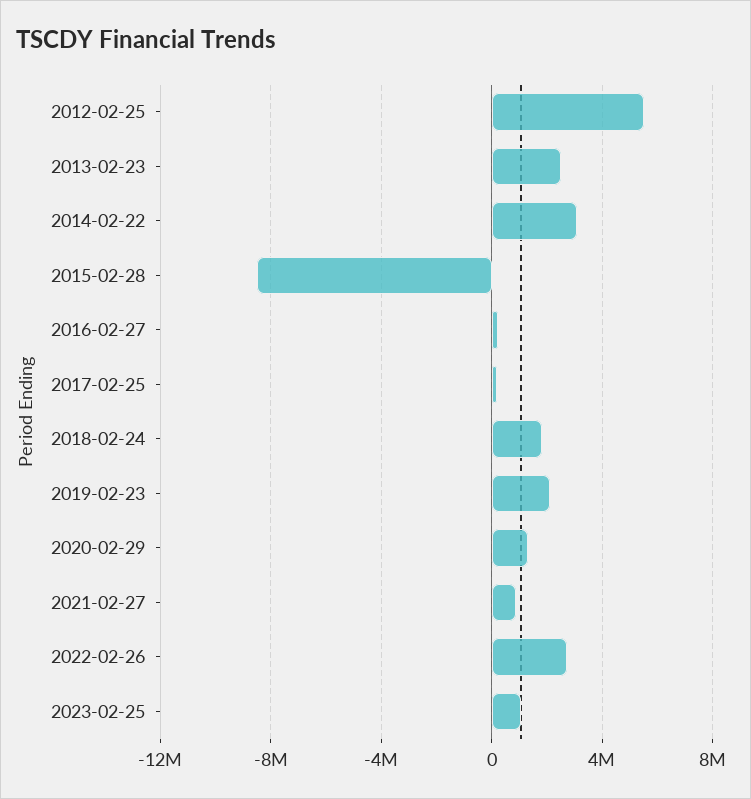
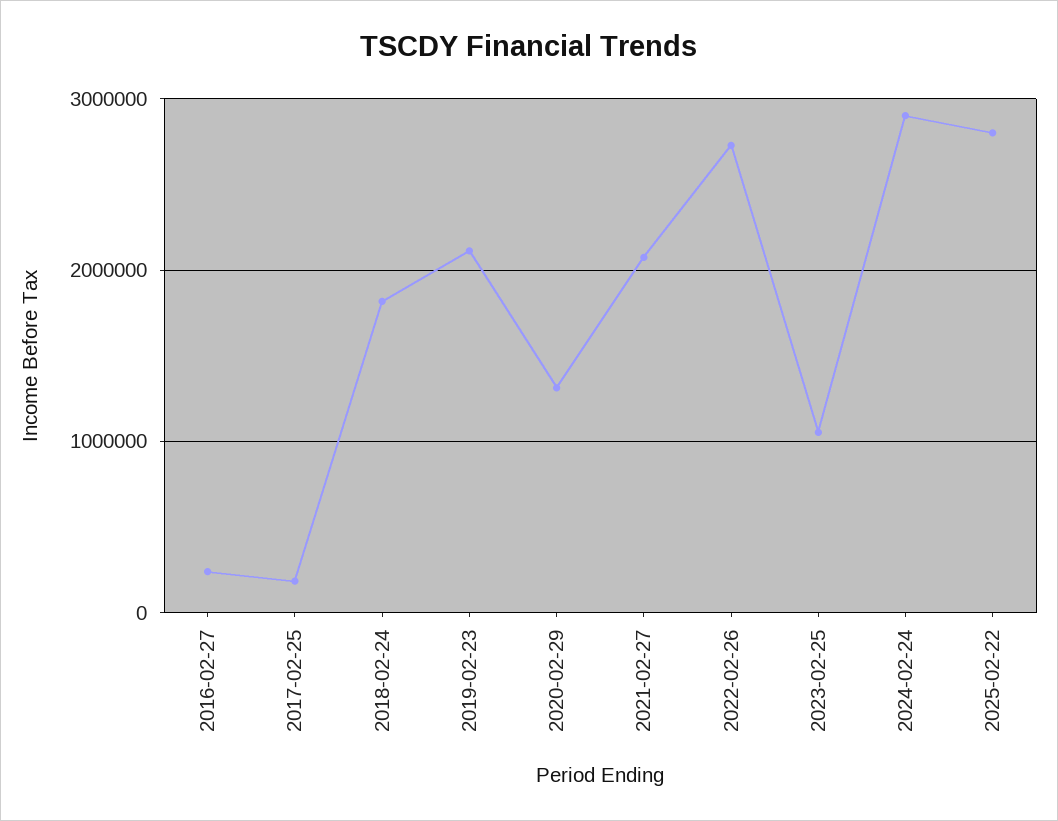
2012-02-25: 5500000 -> none
2013-02-23: 2500000 -> none
2014-02-22: 3000000 -> none
2015-02-28: -8500000 -> none
2021-02-27: 1000000 -> 2100000
2024-02-24: none -> 2900000
2025-02-22: none -> 2800000

